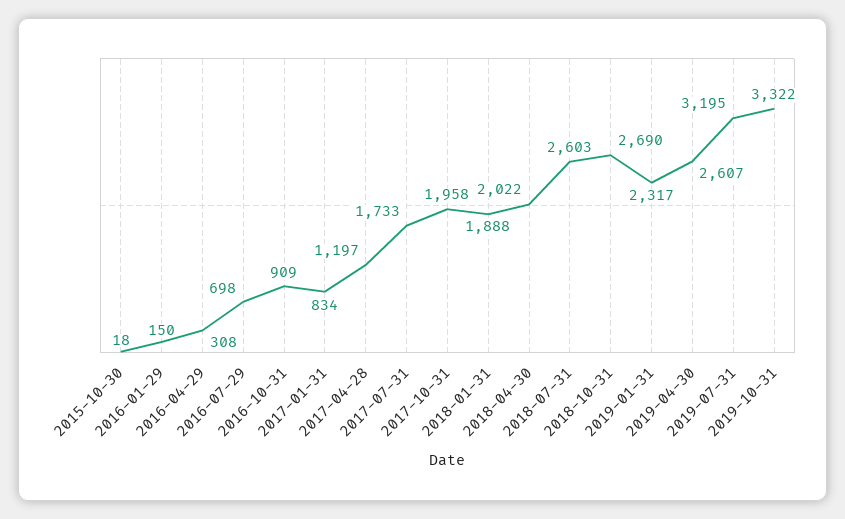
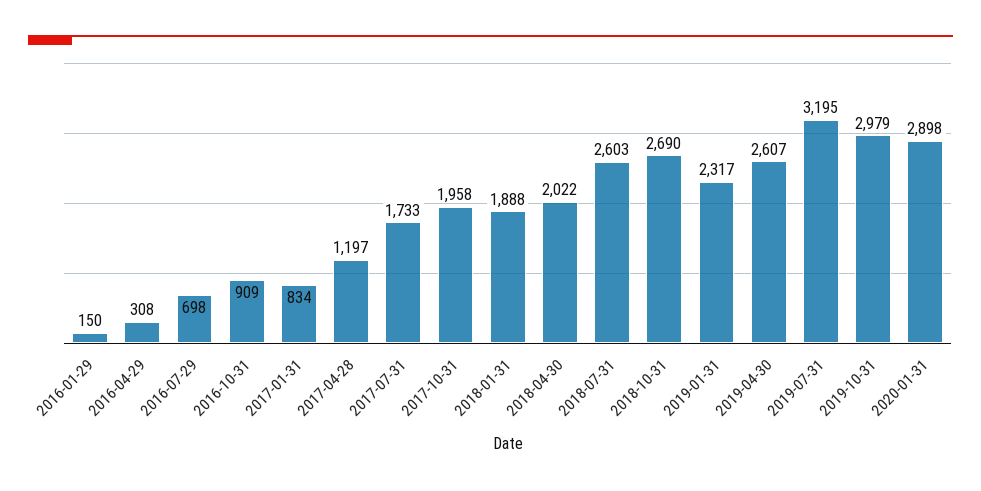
2015-10-30: 18 -> none
2019-10-31: 3322 -> 2979
2020-01-31: none -> 2898

